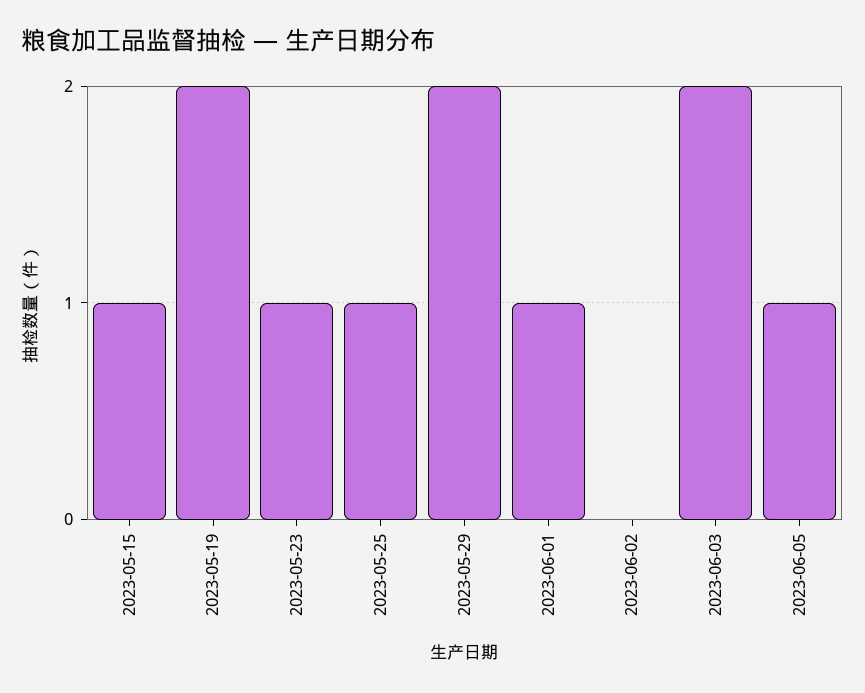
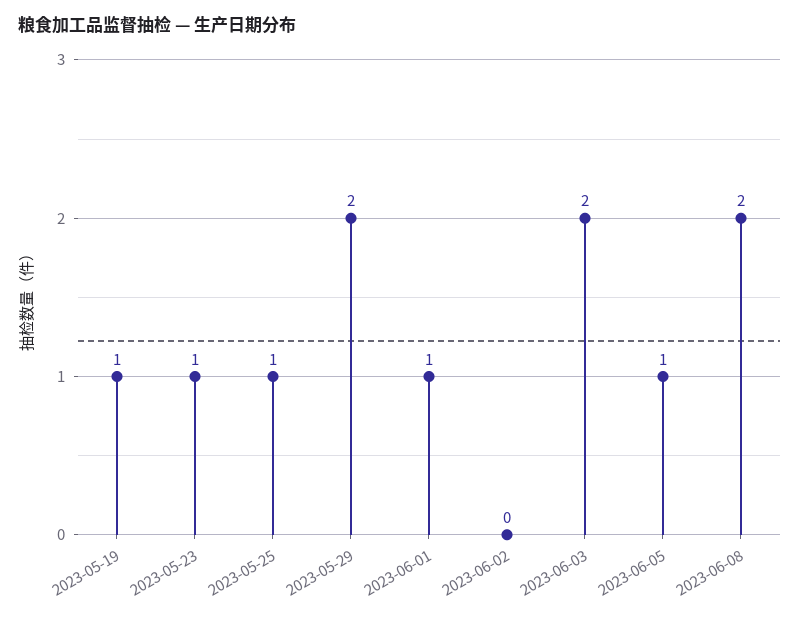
2023-05-15: 1 -> none
2023-05-19: 2 -> 1
2023-06-08: none -> 2

